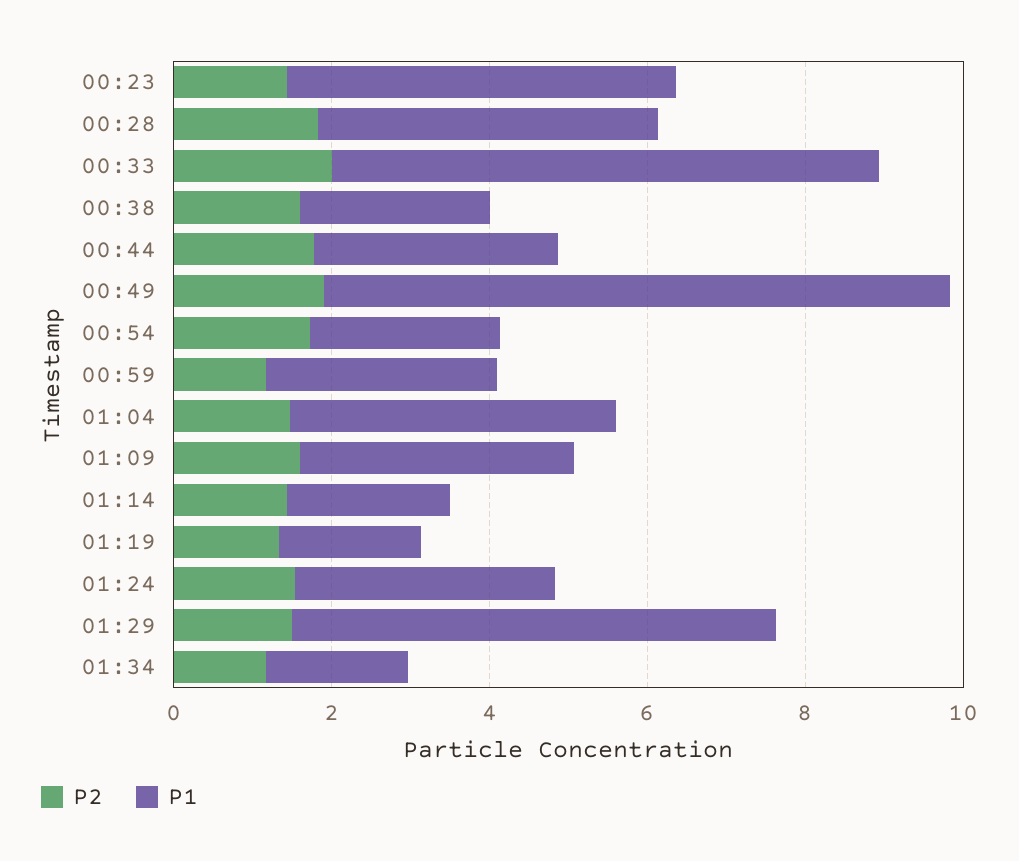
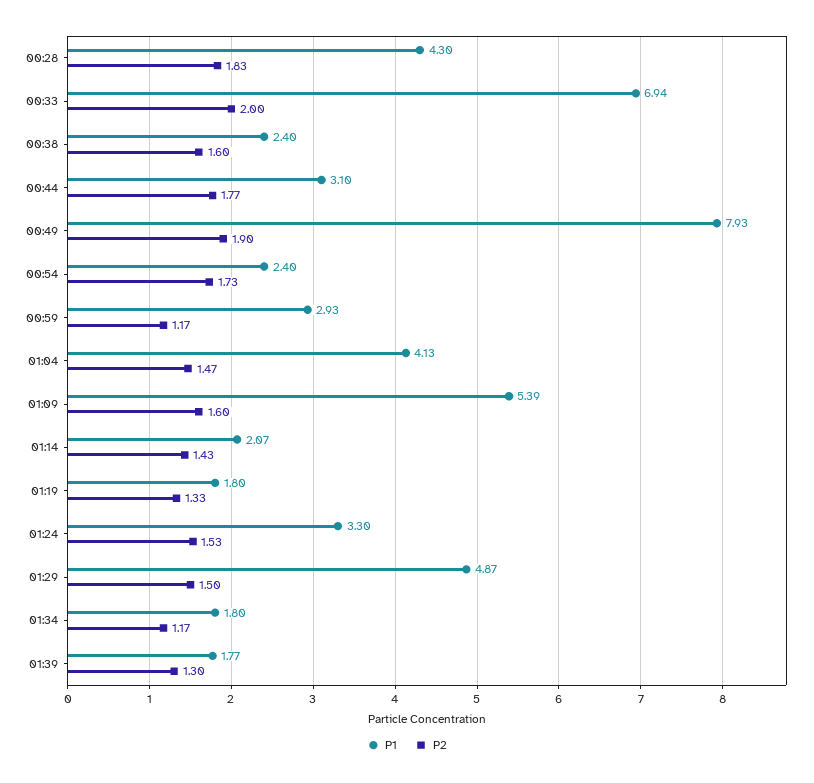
P2, 00:23: 1.5 -> none
P1, 00:23: 5 -> none
P1, 01:09: 3.5 -> 5.39
P1, 01:29: 6 -> 4.87
P1, 01:39: none -> 1.77
P2, 01:39: none -> 1.3

